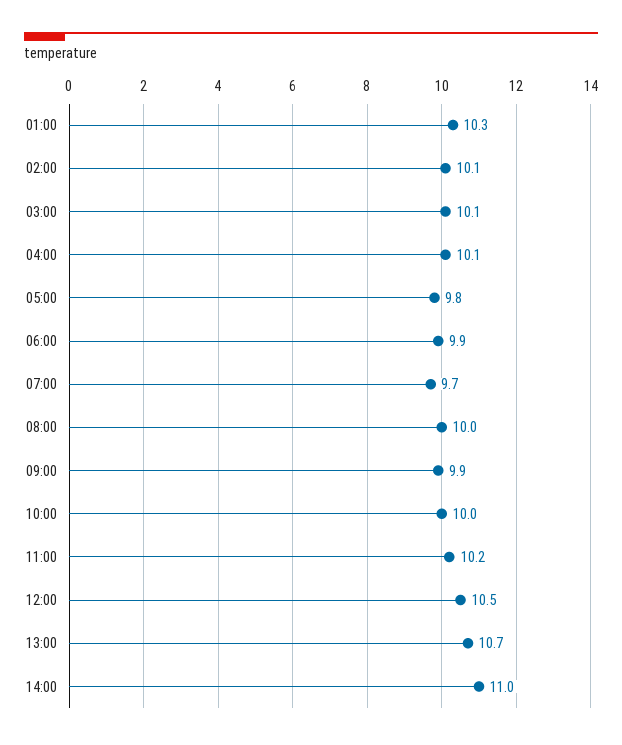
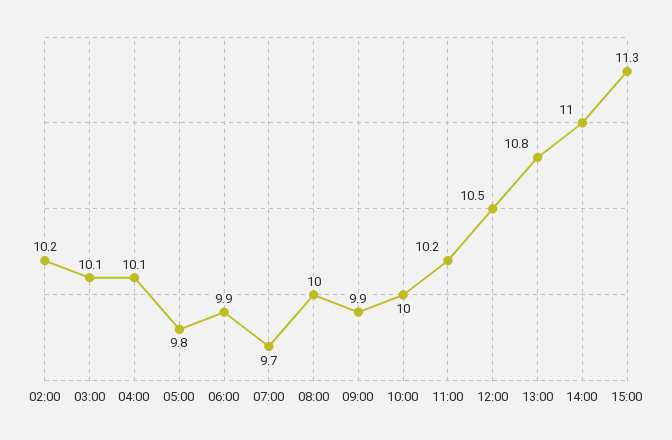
01:00: 10.3 -> none
02:00: 10.1 -> 10.2
13:00: 10.7 -> 10.8
15:00: none -> 11.3

